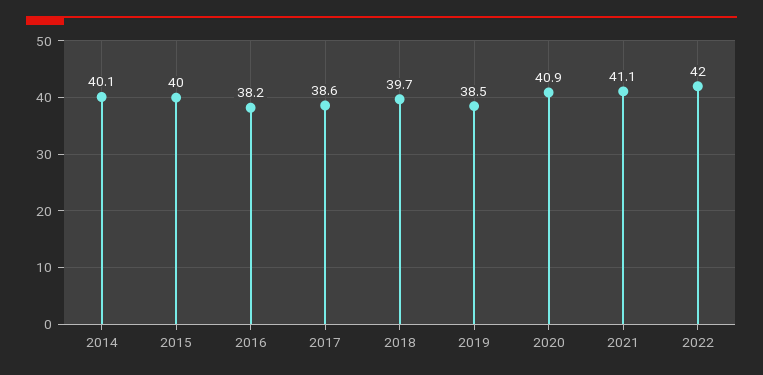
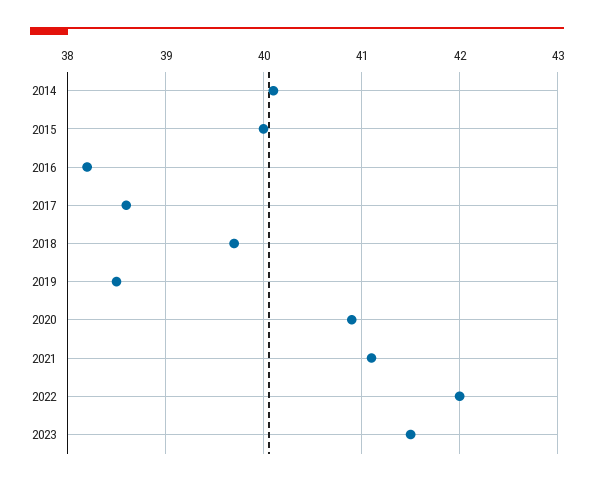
2023: none -> 41.5

